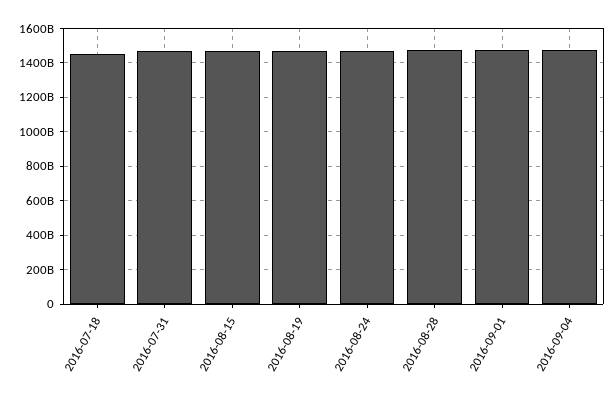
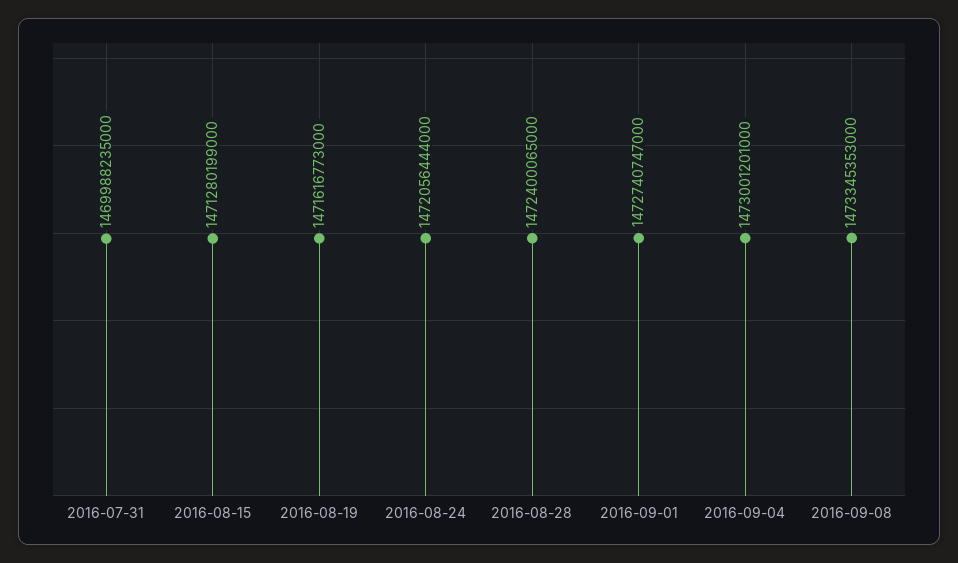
2016-07-18: 1450000000000 -> none
2016-09-08: none -> 1473345353000

